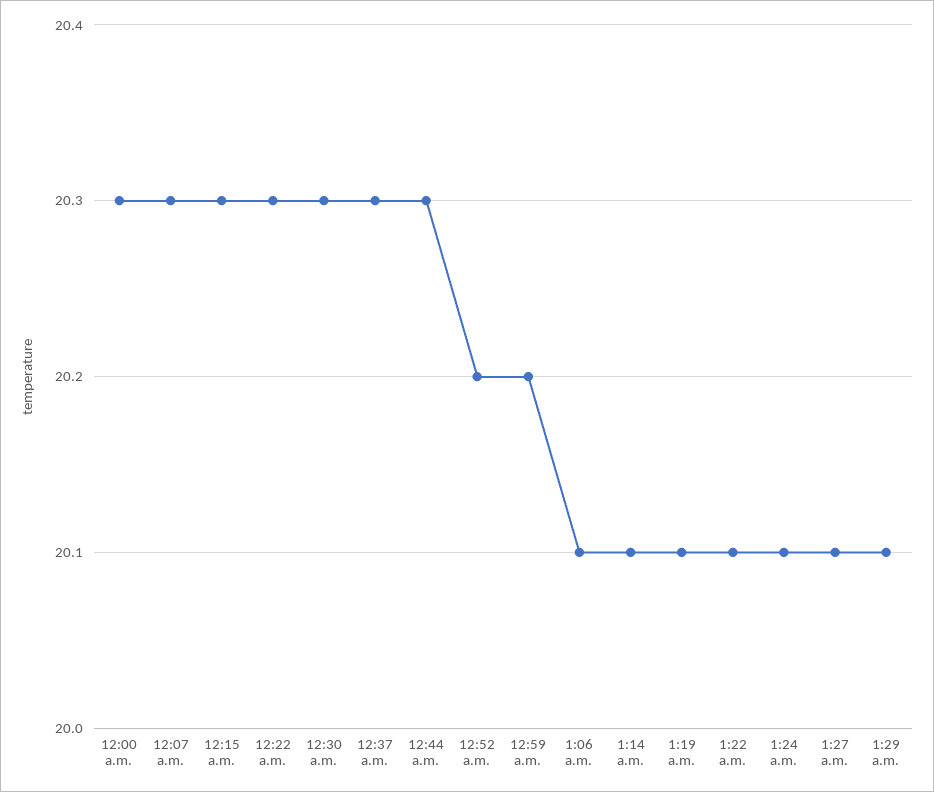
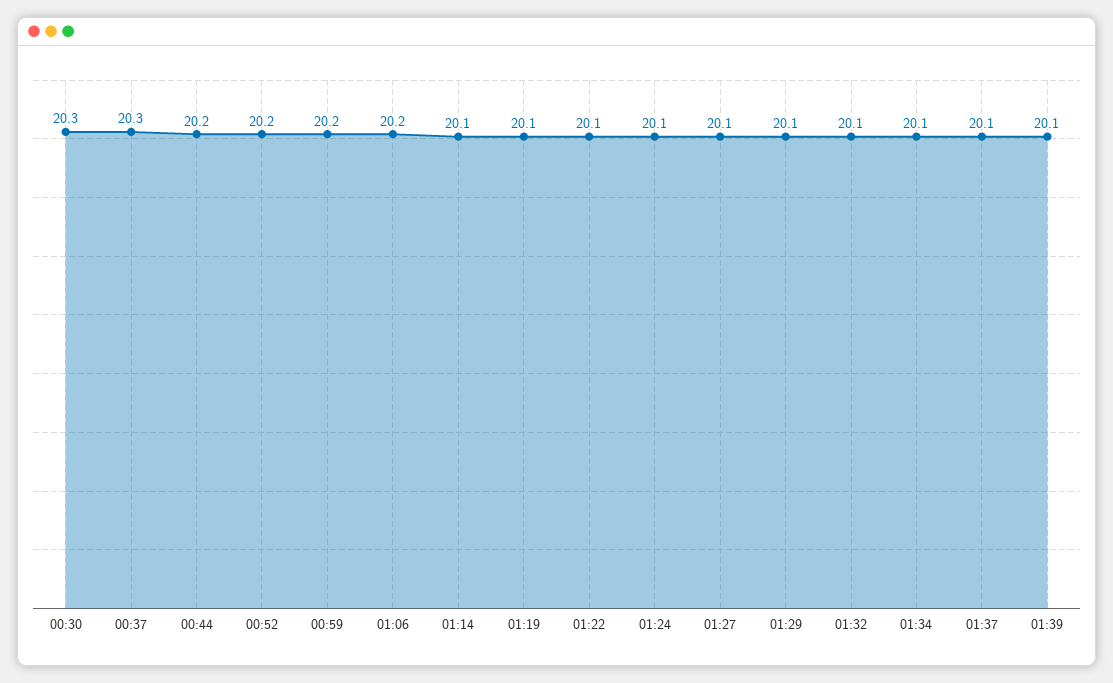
12:00 a.m.: 20.3 -> none
12:07 a.m.: 20.3 -> none
12:15 a.m.: 20.3 -> none
12:22 a.m.: 20.3 -> none
12:44 a.m.: 20.3 -> 20.2
1:06 a.m.: 20.1 -> 20.2
01:32: none -> 20.1
01:34: none -> 20.1
01:37: none -> 20.1
01:39: none -> 20.1

